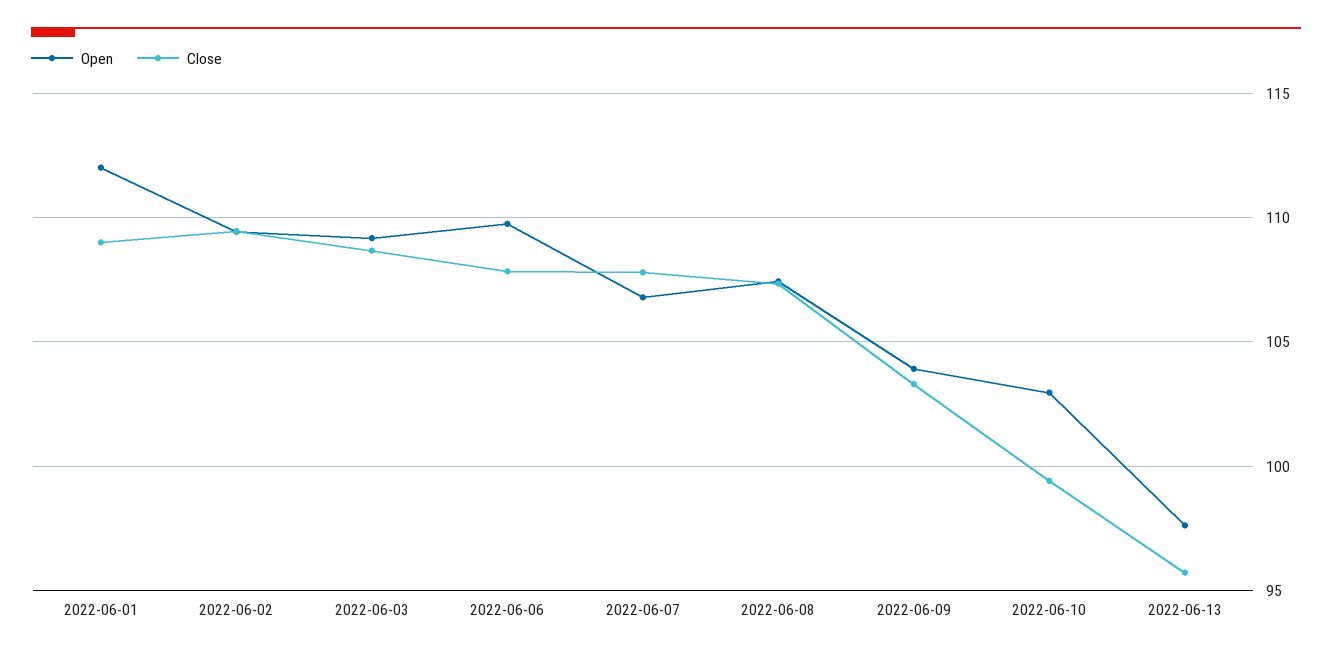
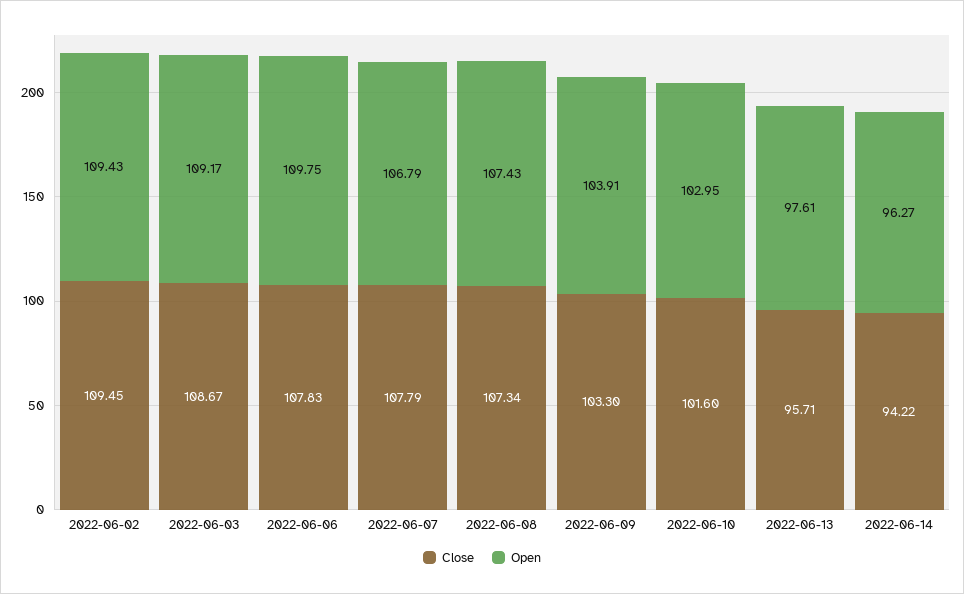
Open, 2022-06-01: 112 -> none
Close, 2022-06-01: 109 -> none
Close, 2022-06-10: 99.5 -> 101.6
Close, 2022-06-14: none -> 94.22
Open, 2022-06-14: none -> 96.27

